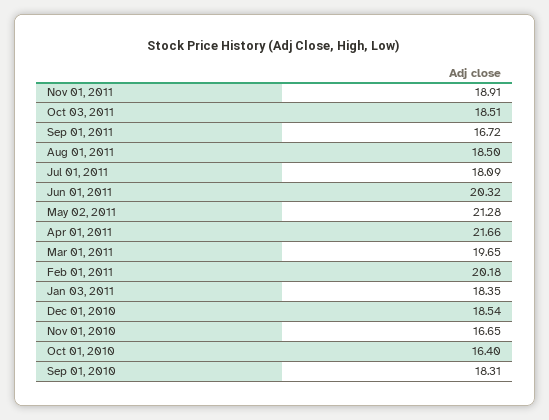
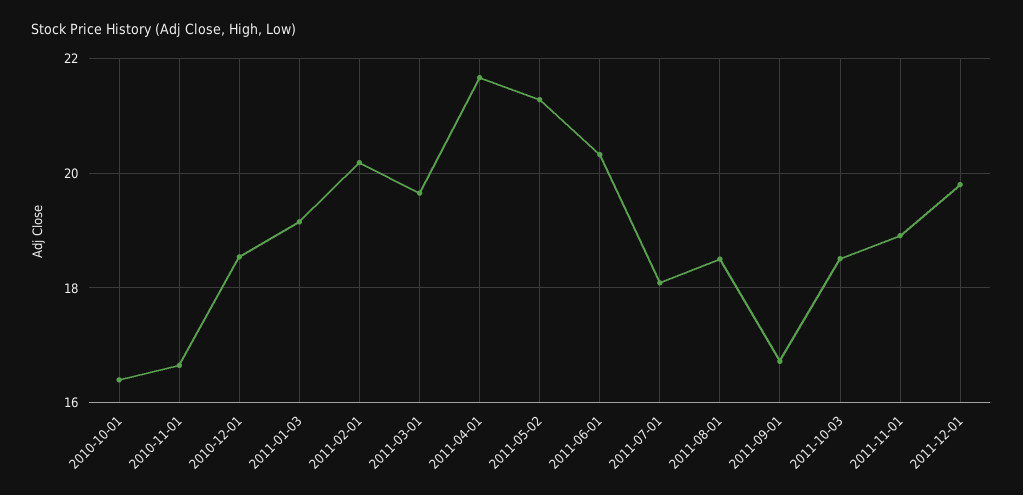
Jan 03, 2011: 18.35 -> 19.2
Sep 01, 2010: 18.31 -> none
2011-12-01: none -> 19.8

